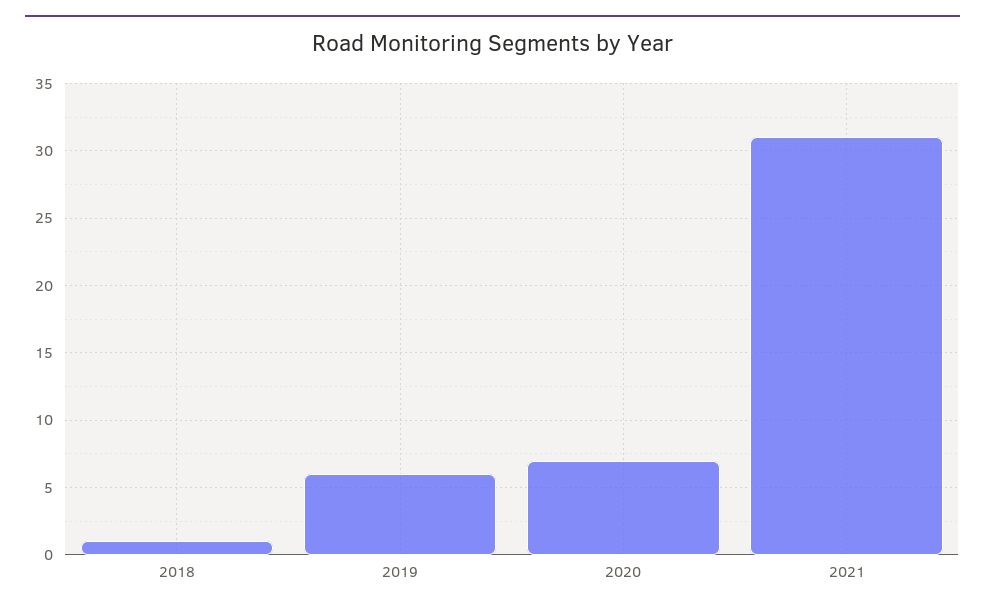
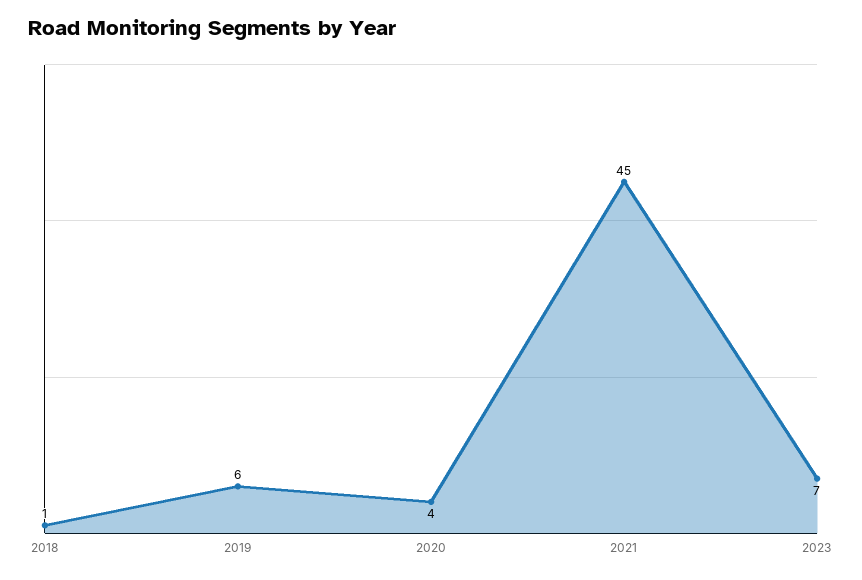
2020: 7 -> 4
2021: 31 -> 45
2023: none -> 7

